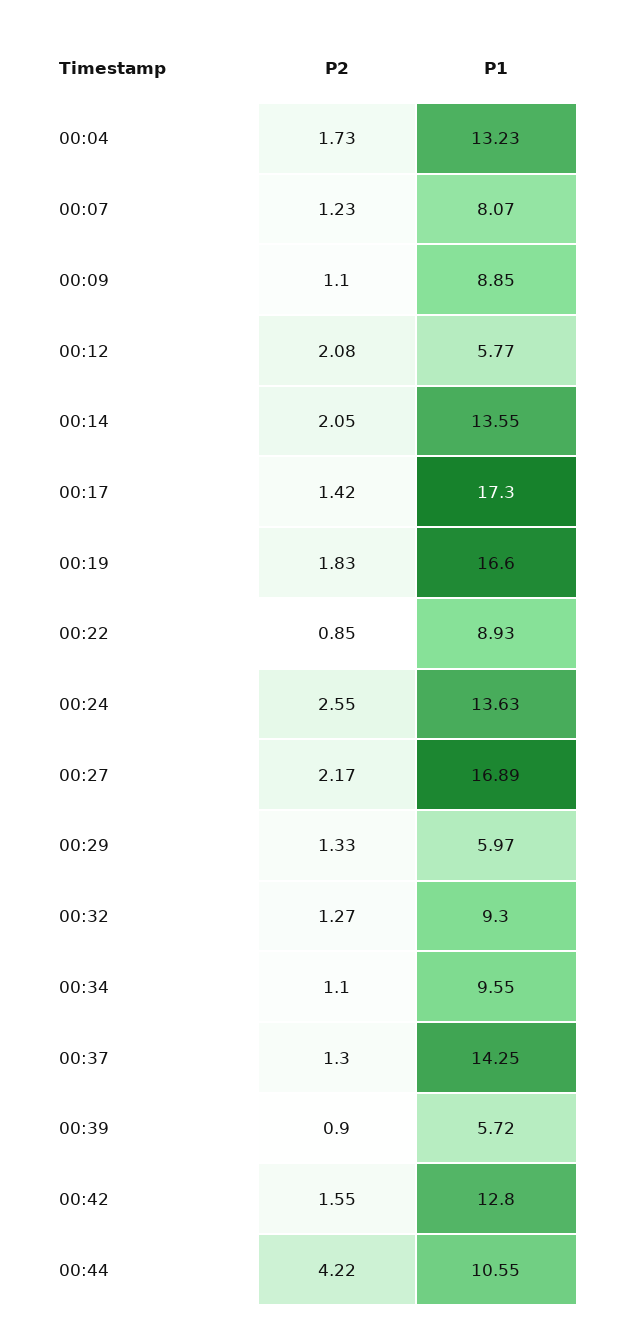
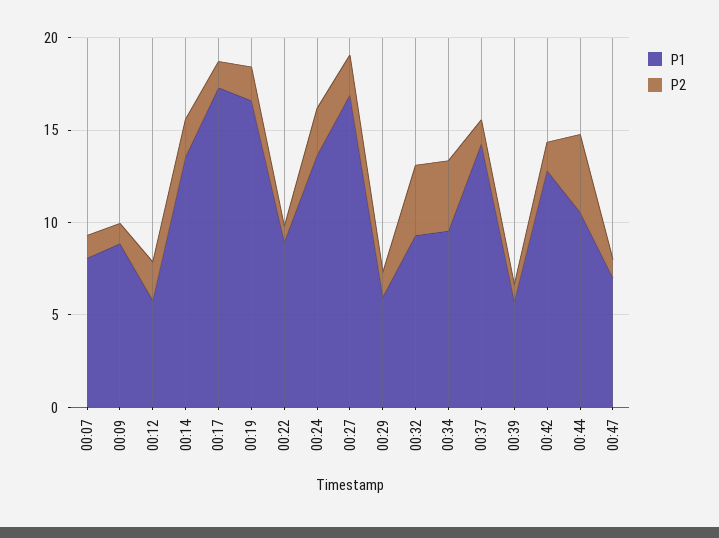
P2, 00:04: 1.73 -> none
P1, 00:04: 13.23 -> none
P2, 00:32: 1.27 -> 4
P2, 00:34: 1.1 -> 4
P1, 00:47: none -> 7
P2, 00:47: none -> 1

